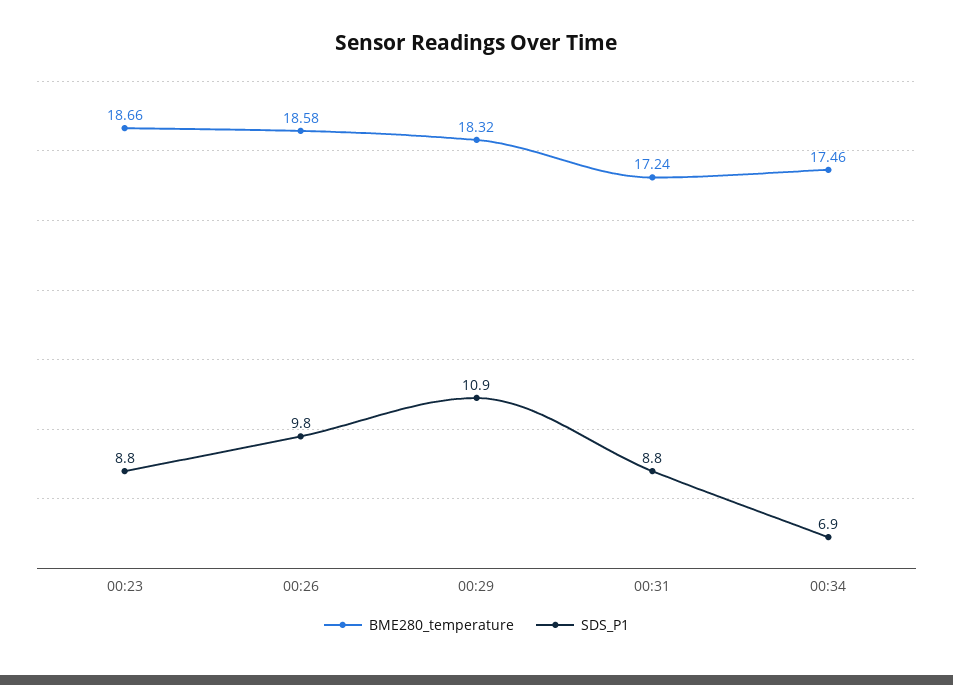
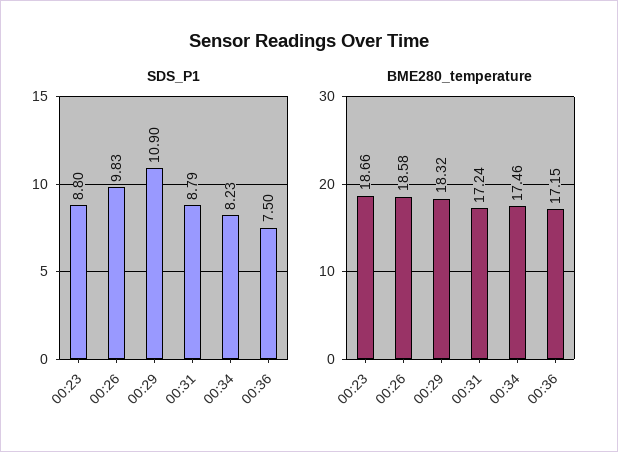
SDS_P1, 00:34: 6.9 -> 8.23
SDS_P1, 00:36: none -> 7.5
BME280_temperature, 00:36: none -> 17.15

